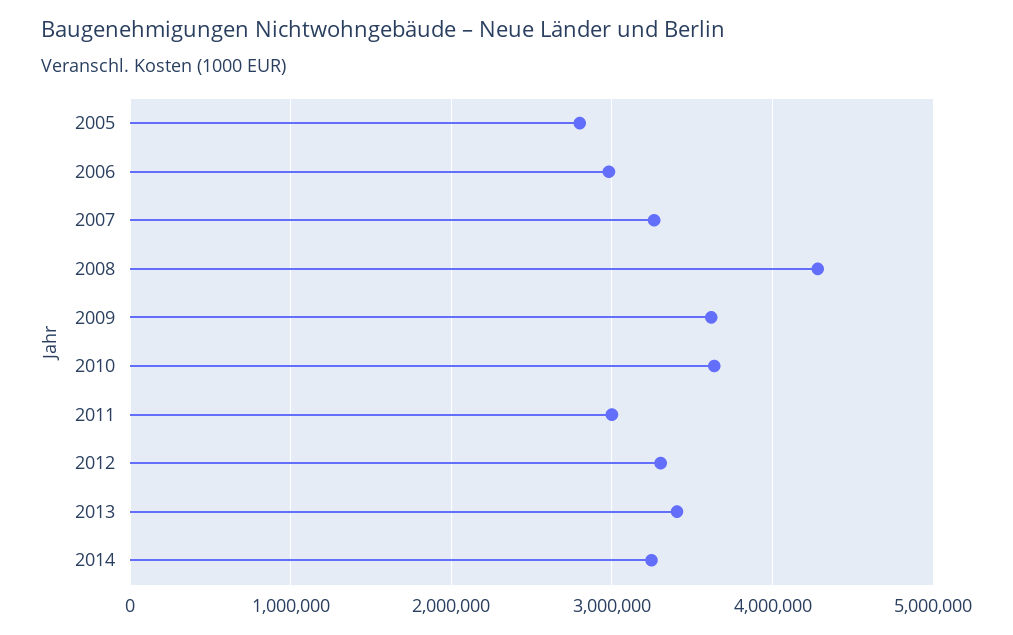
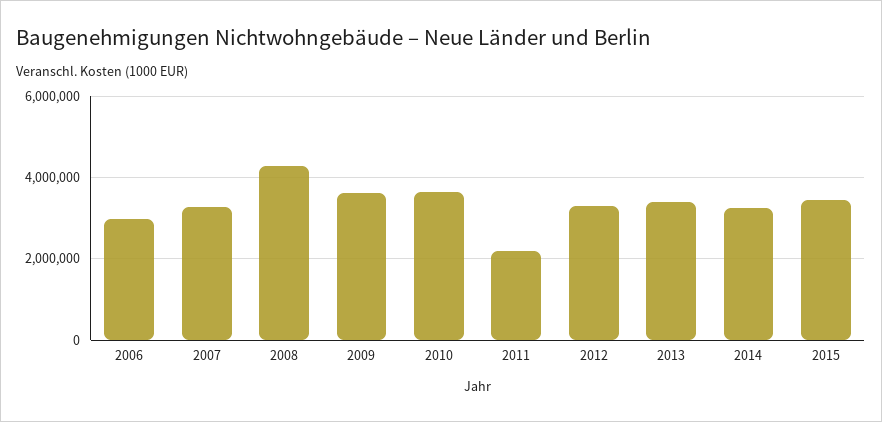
2005: 2800000 -> none
2011: 3000000 -> 2200000
2015: none -> 3400000

